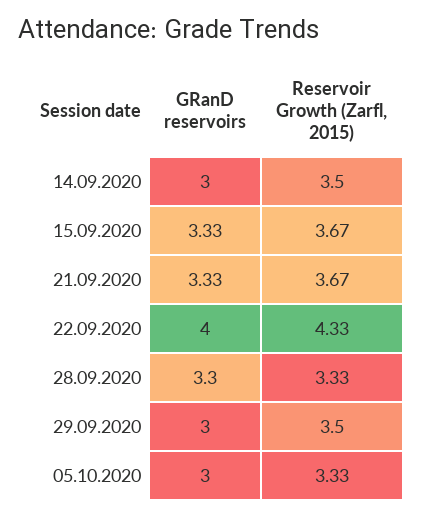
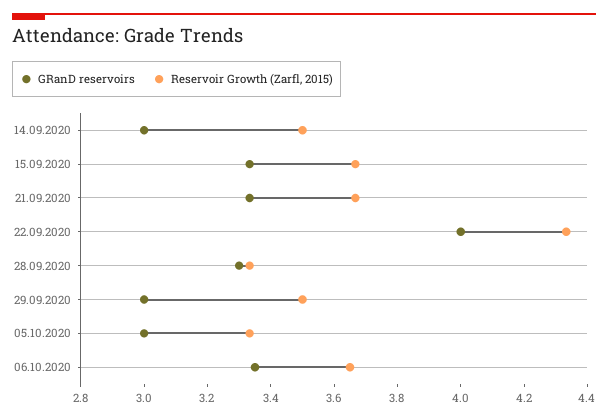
GRanD reservoirs, 06.10.2020: none -> 3.35
Reservoir Growth (Zarfl, 2015), 06.10.2020: none -> 3.65

